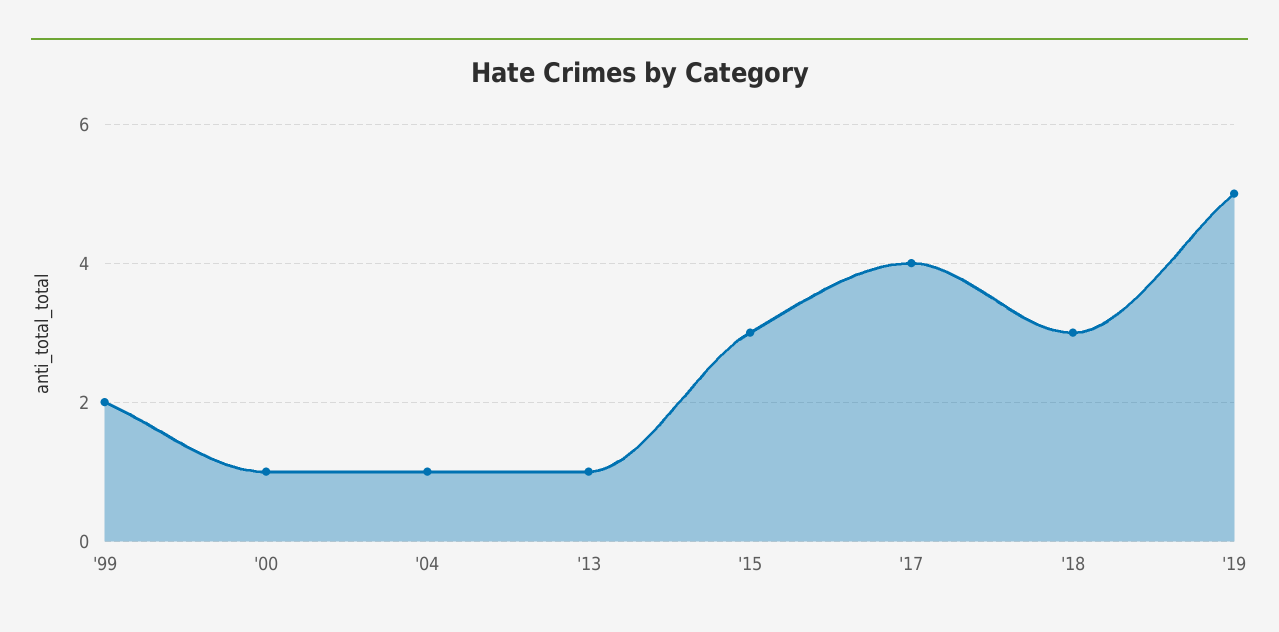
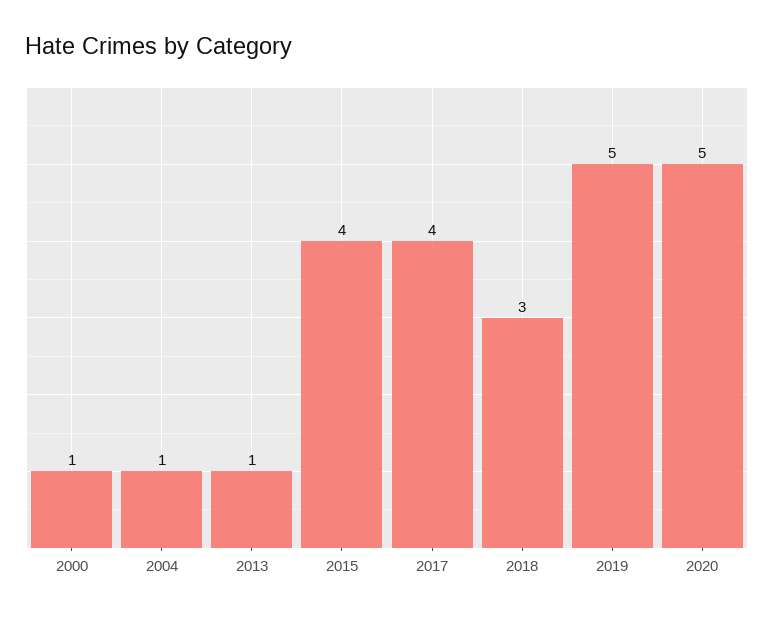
'99: 2 -> none
'15: 3 -> 4
2020: none -> 5

